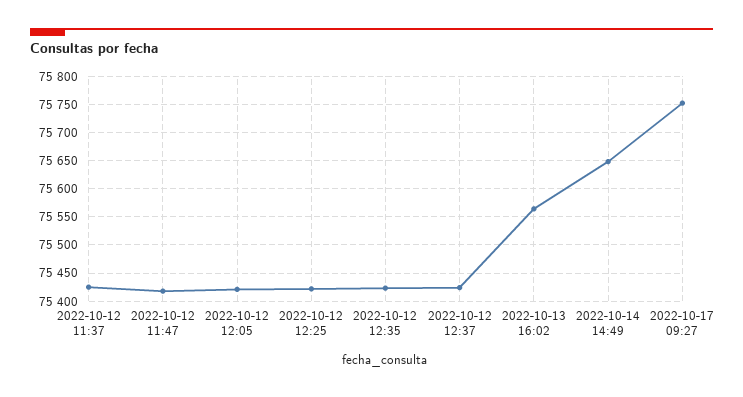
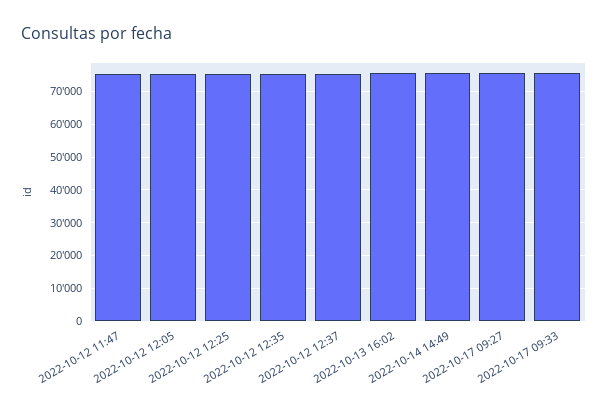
2022-10-12 11:37: 75425 -> none
2022-10-17 09:33: none -> 76000

